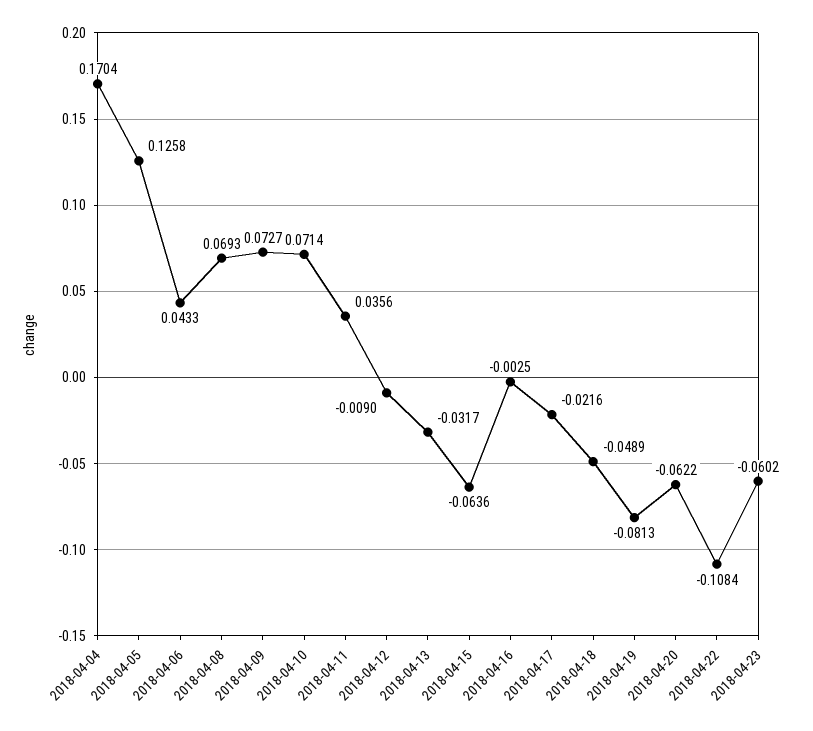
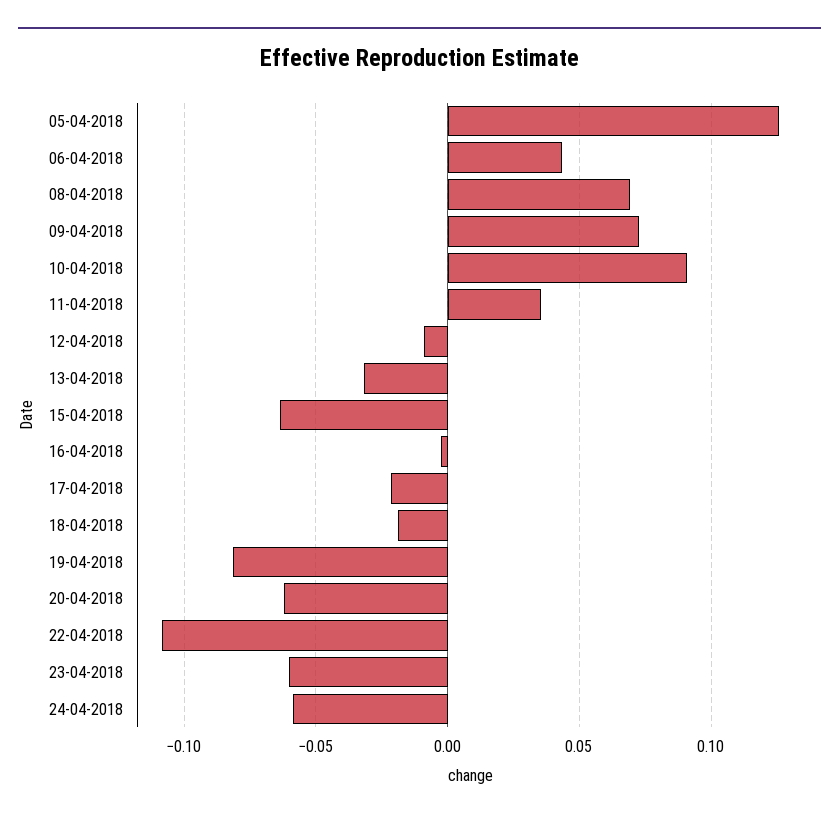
2018-04-04: 0.1704 -> none
2018-04-10: 0.0714 -> 0.09
2018-04-18: -0.0489 -> -0.02
24-04-2018: none -> -0.06

